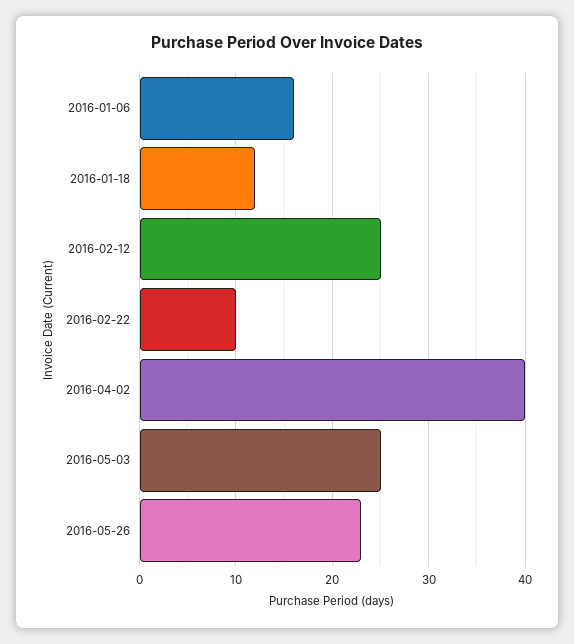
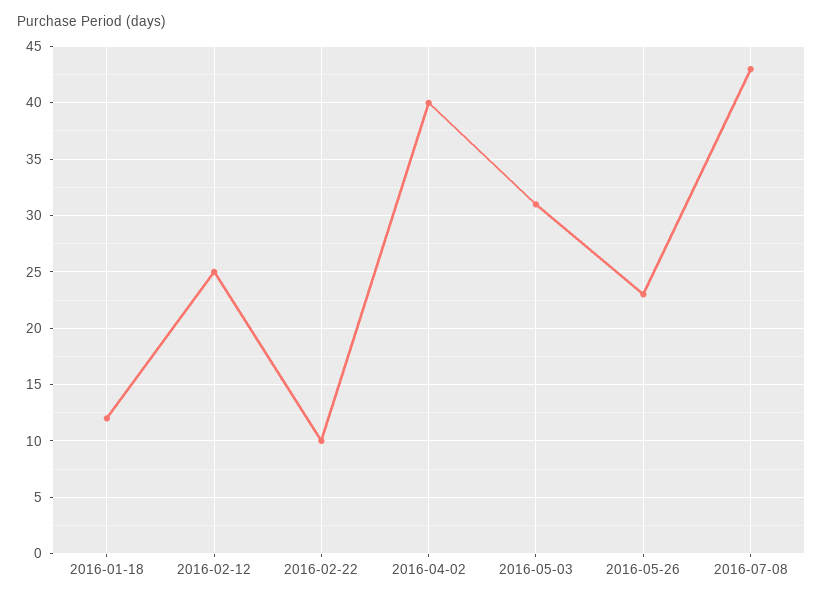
2016-01-06: 16 -> none
2016-05-03: 25 -> 31
2016-07-08: none -> 43

